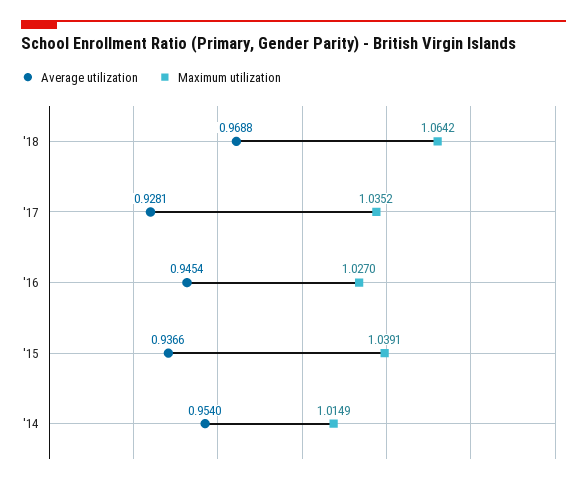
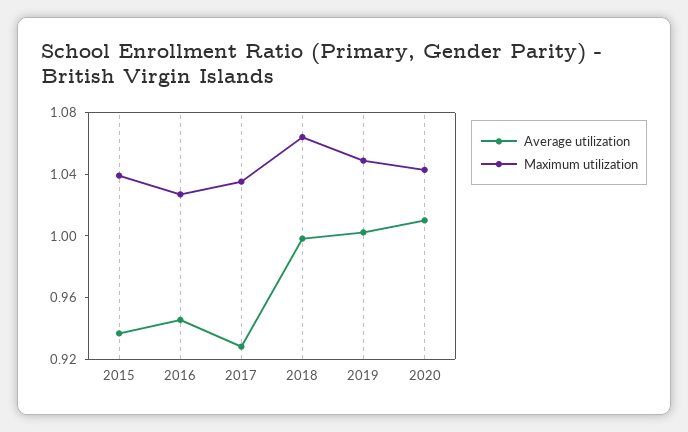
Average utilization, '18: 0.9688 -> 1
Average utilization, '14: 0.954 -> none
Maximum utilization, '14: 1.0149 -> none
Average utilization, 2019: none -> 1
Maximum utilization, 2019: none -> 1.05
Average utilization, 2020: none -> 1.01
Maximum utilization, 2020: none -> 1.04

